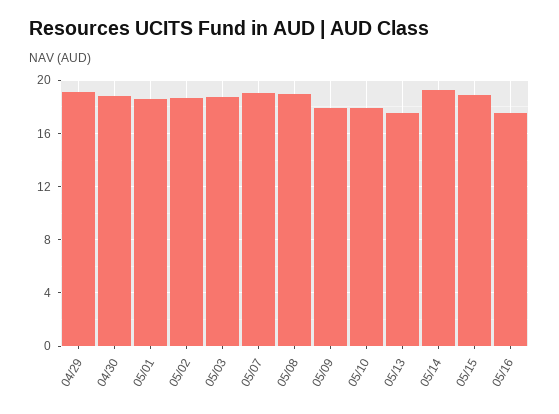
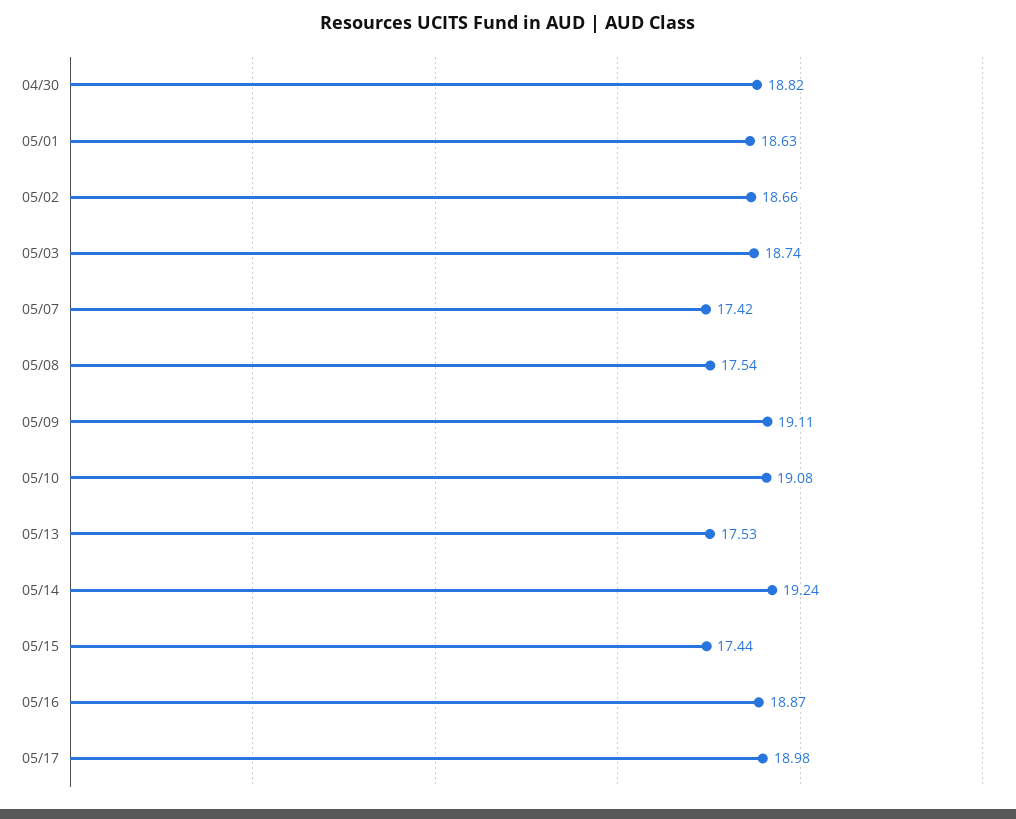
04/29: 19 -> none
05/07: 19 -> 17.42
05/08: 19 -> 17.54
05/09: 18 -> 19.11
05/10: 18 -> 19.08
05/15: 19 -> 17.44
05/16: 17.5 -> 18.87
05/17: none -> 18.98

